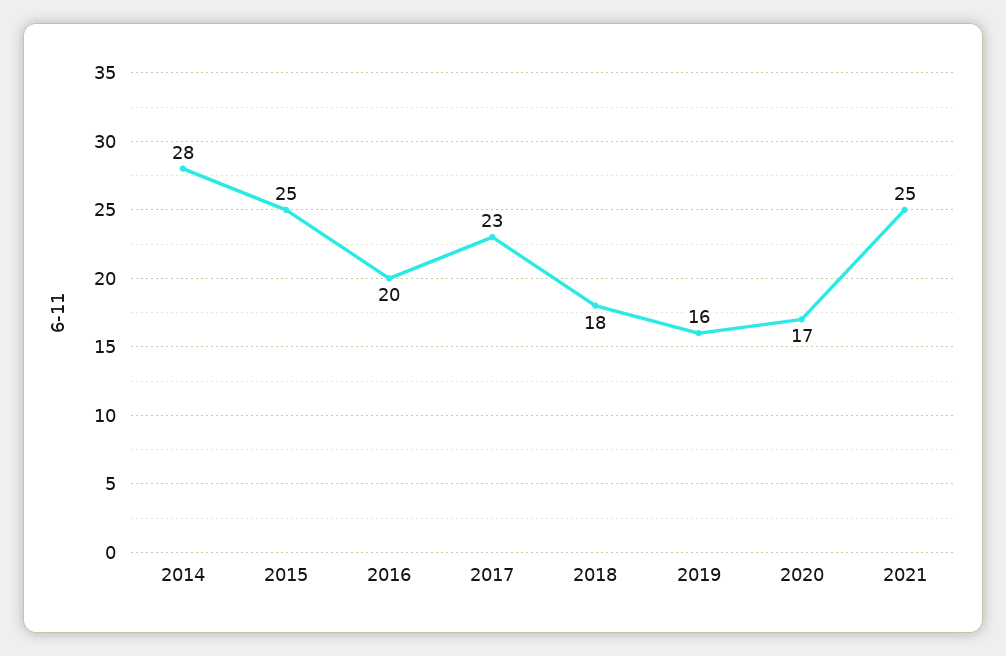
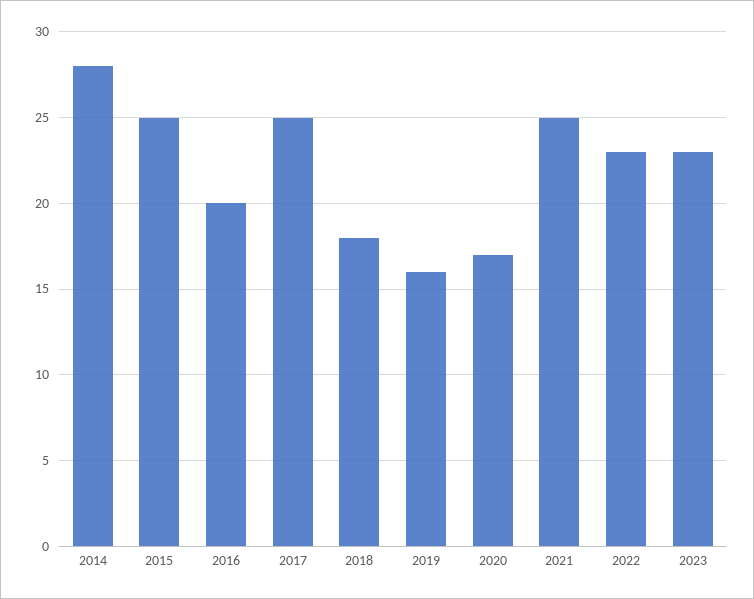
2017: 23 -> 25
2022: none -> 23
2023: none -> 23

